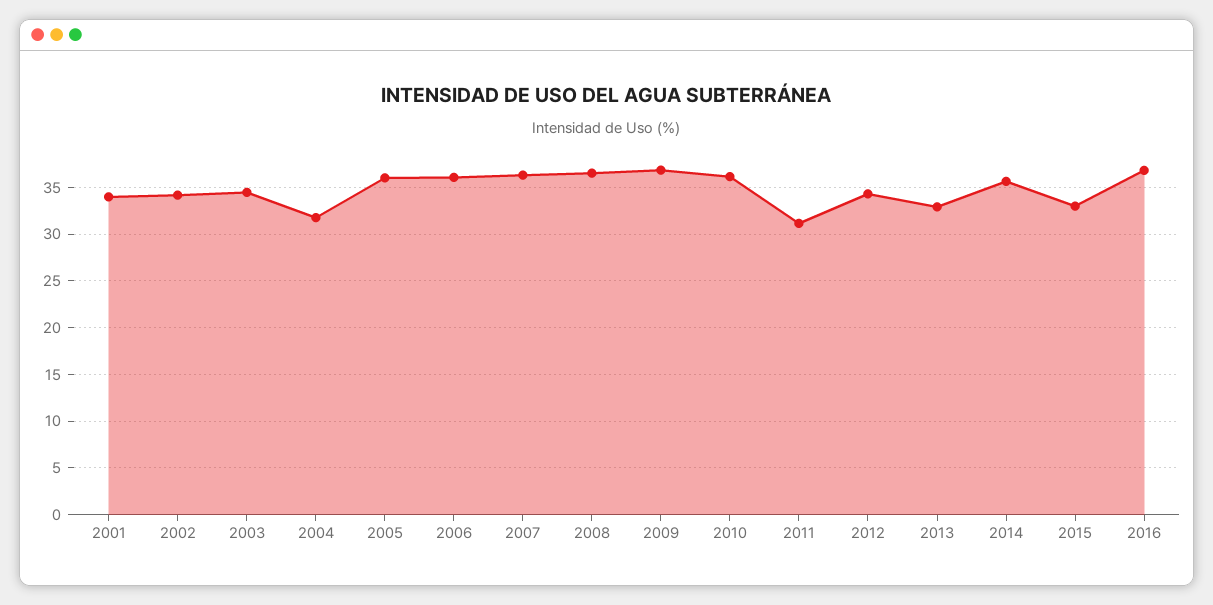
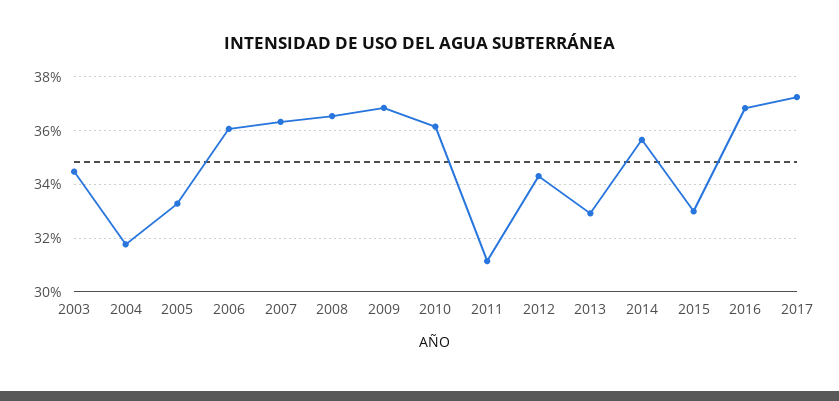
2001: 34 -> none
2002: 34 -> none
2005: 36 -> 33.25
2017: none -> 37.25

